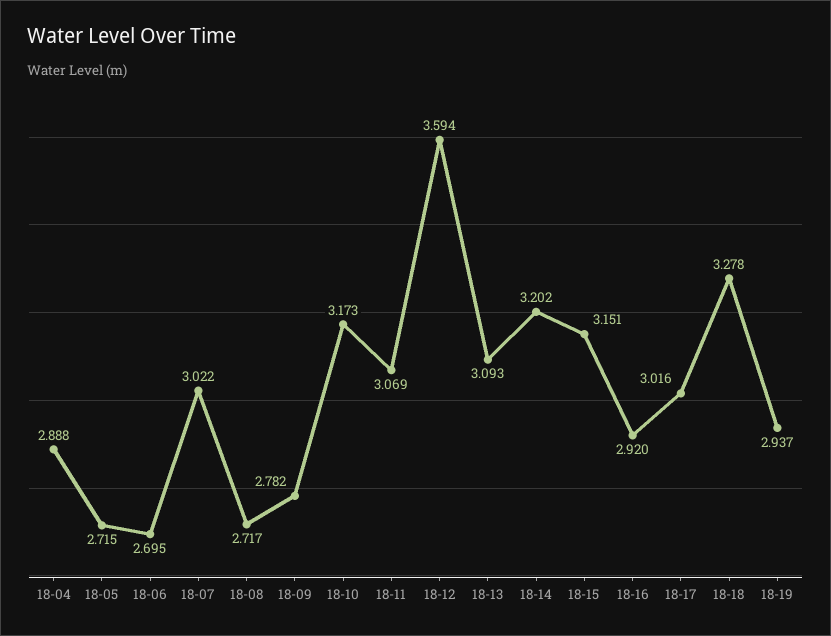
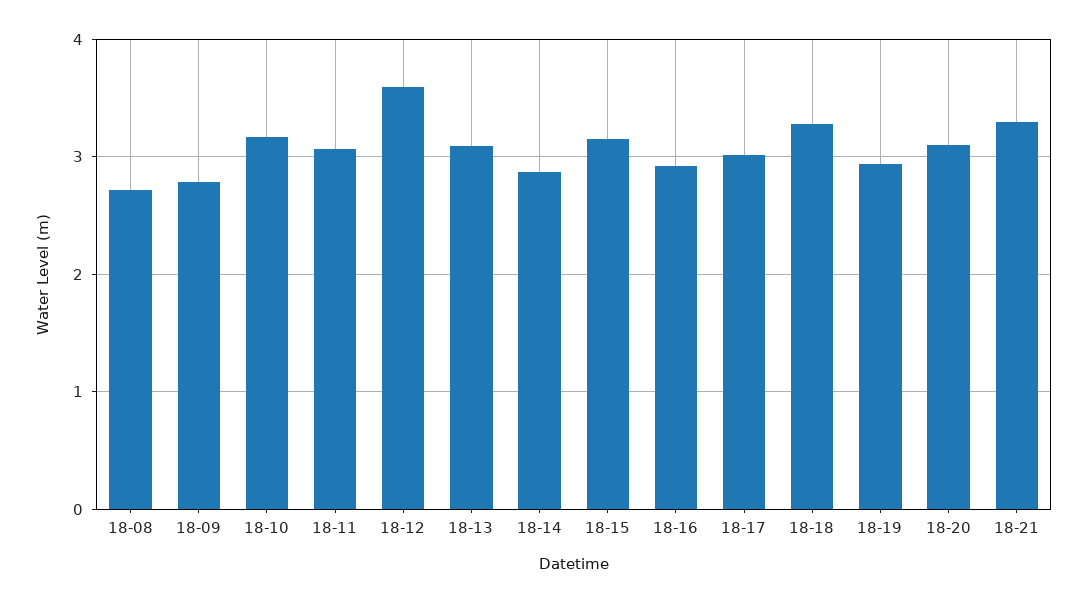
18-04: 2.888 -> none
18-05: 2.715 -> none
18-06: 2.695 -> none
18-07: 3.022 -> none
18-14: 3.202 -> 2.9
18-20: none -> 3.1
18-21: none -> 3.3

